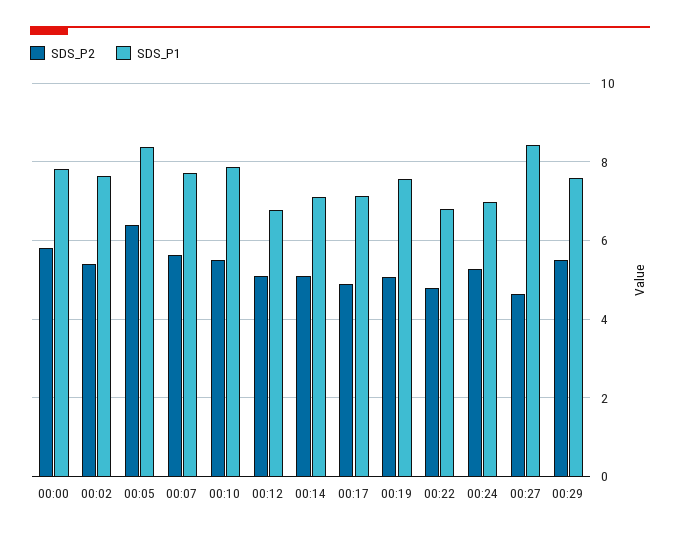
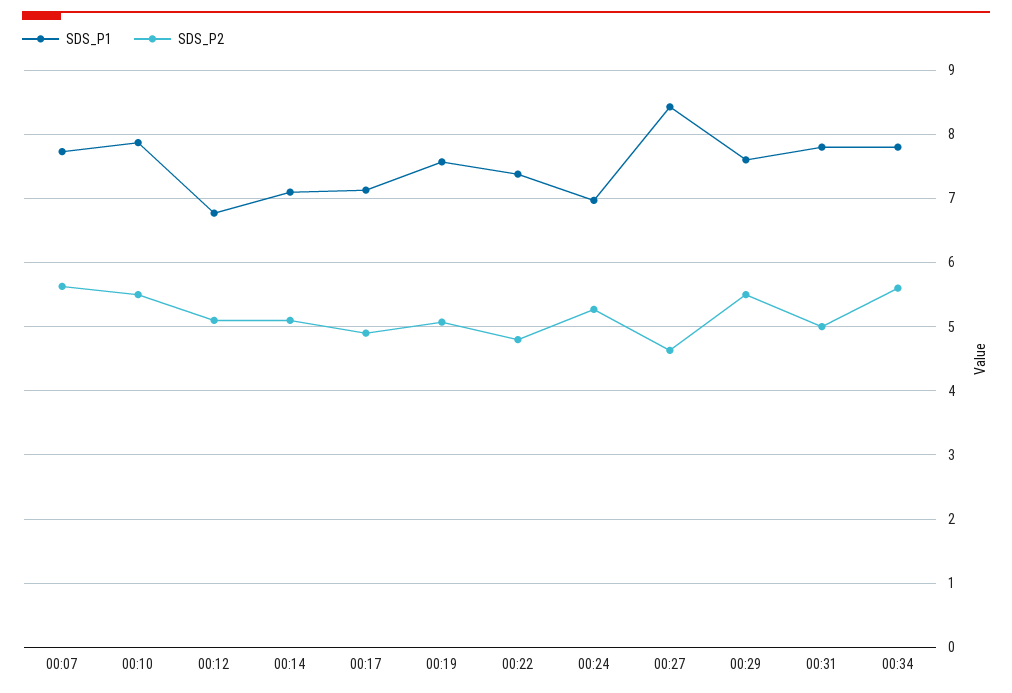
SDS_P2, 00:00: 5.8 -> none
SDS_P1, 00:00: 7.8 -> none
SDS_P2, 00:02: 5.4 -> none
SDS_P1, 00:02: 7.6 -> none
SDS_P2, 00:05: 6.4 -> none
SDS_P1, 00:05: 8.4 -> none
SDS_P1, 00:22: 6.8 -> 7.4
SDS_P1, 00:31: none -> 7.8
SDS_P2, 00:31: none -> 5
SDS_P1, 00:34: none -> 7.8
SDS_P2, 00:34: none -> 5.6

